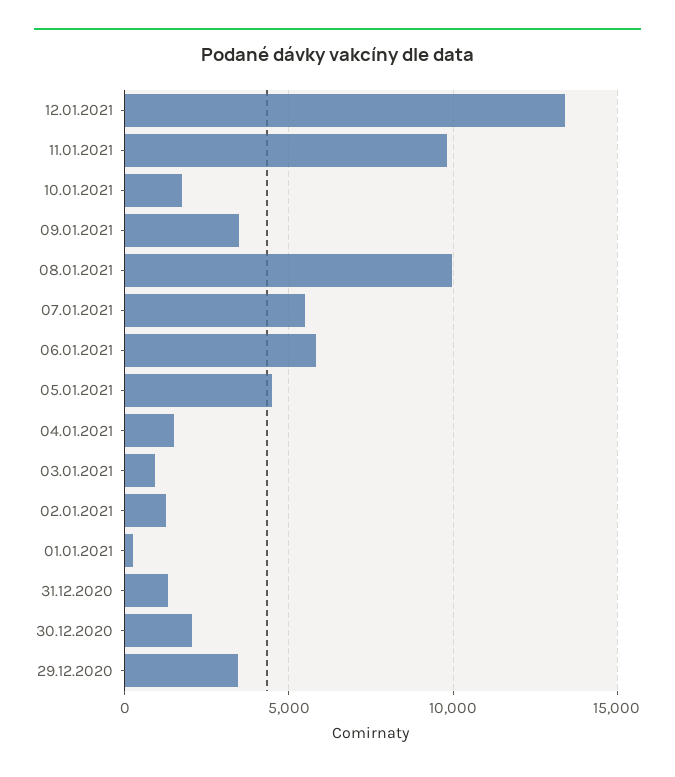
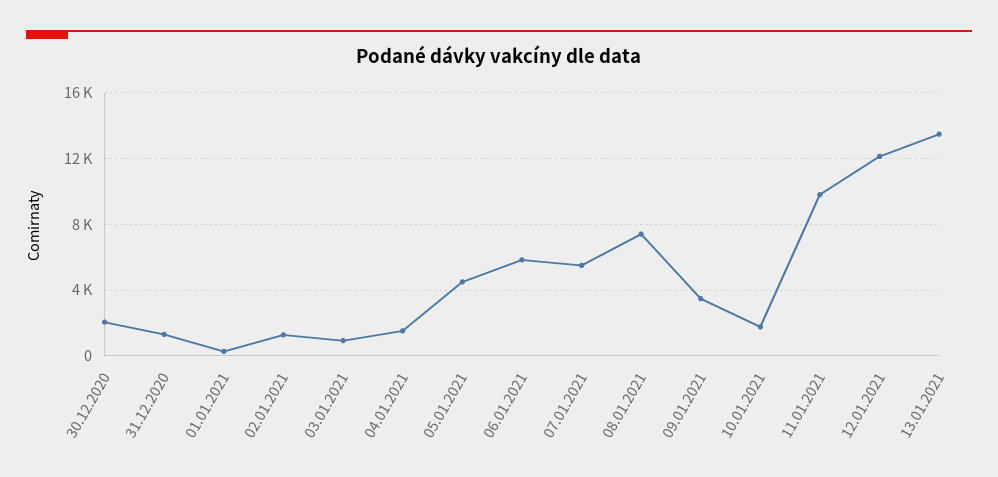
12.01.2021: 13500 -> 12000
08.01.2021: 10000 -> 7500
29.12.2020: 3500 -> none
13.01.2021: none -> 13500

